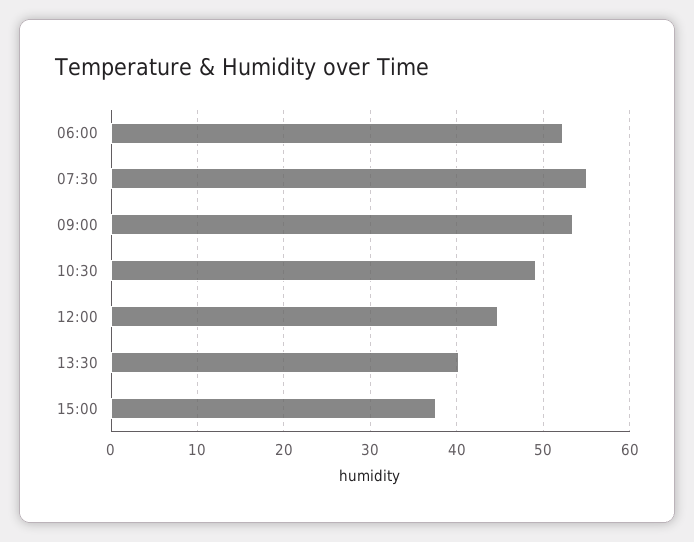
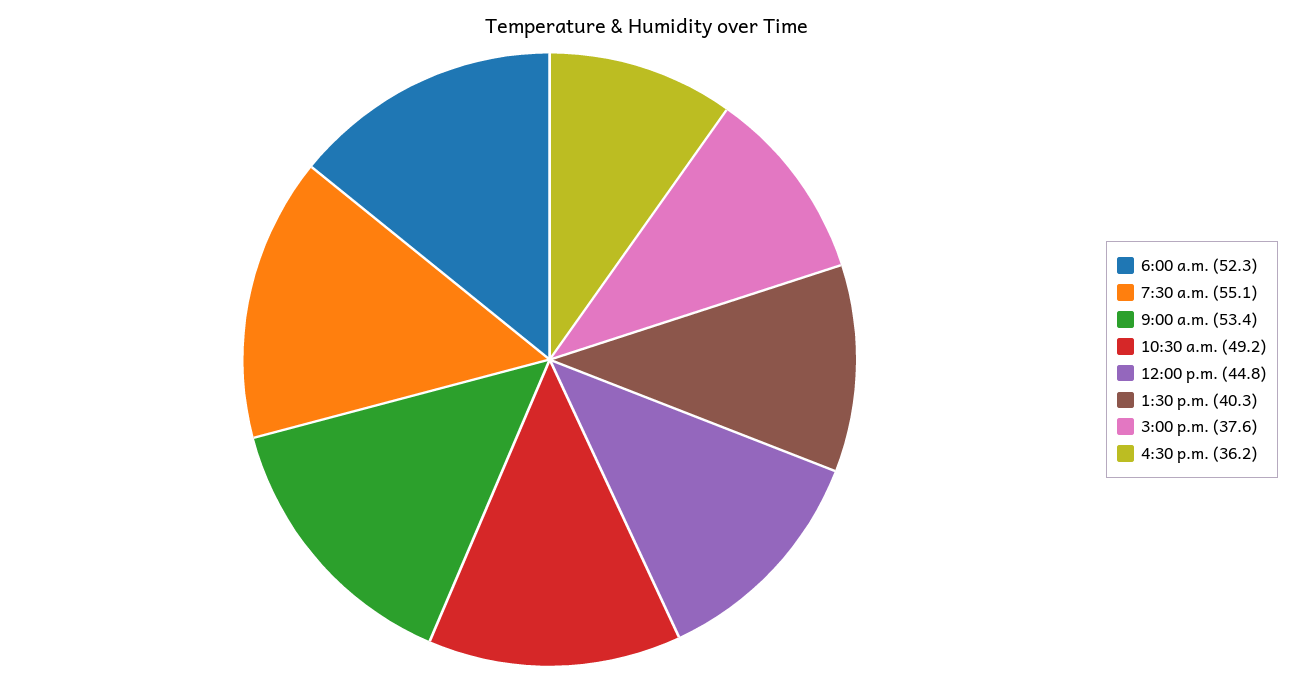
4:30 p.m.: none -> 36.2

